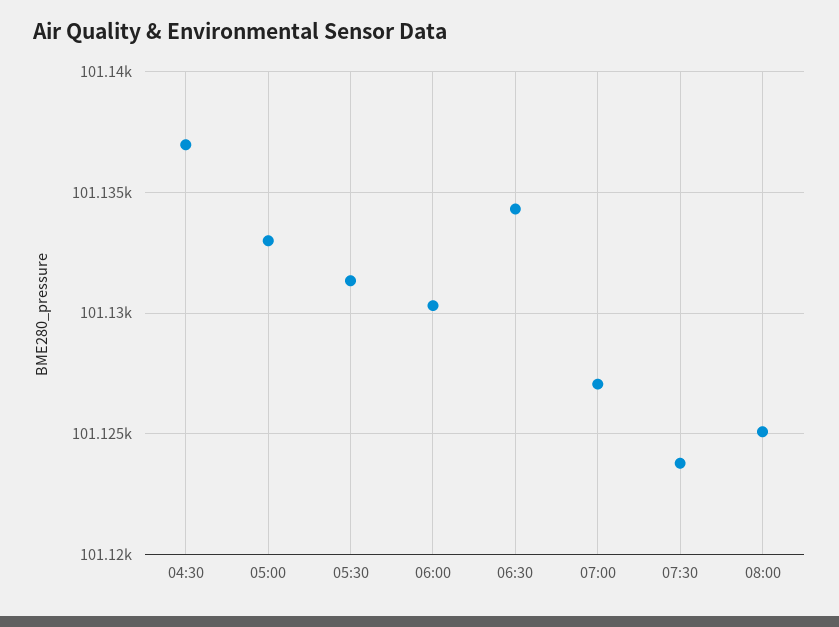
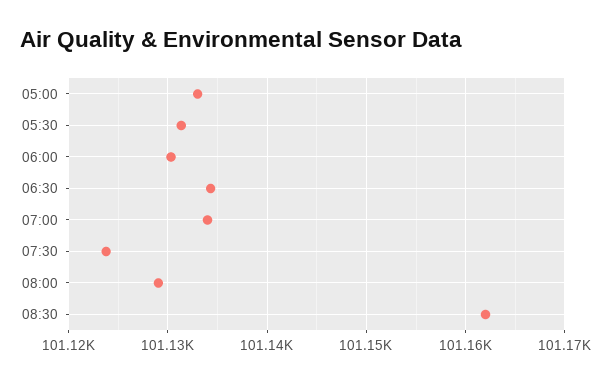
04:30: 101137 -> none
07:00: 101127 -> 101134
08:00: 101125 -> 101129
08:30: none -> 101162

